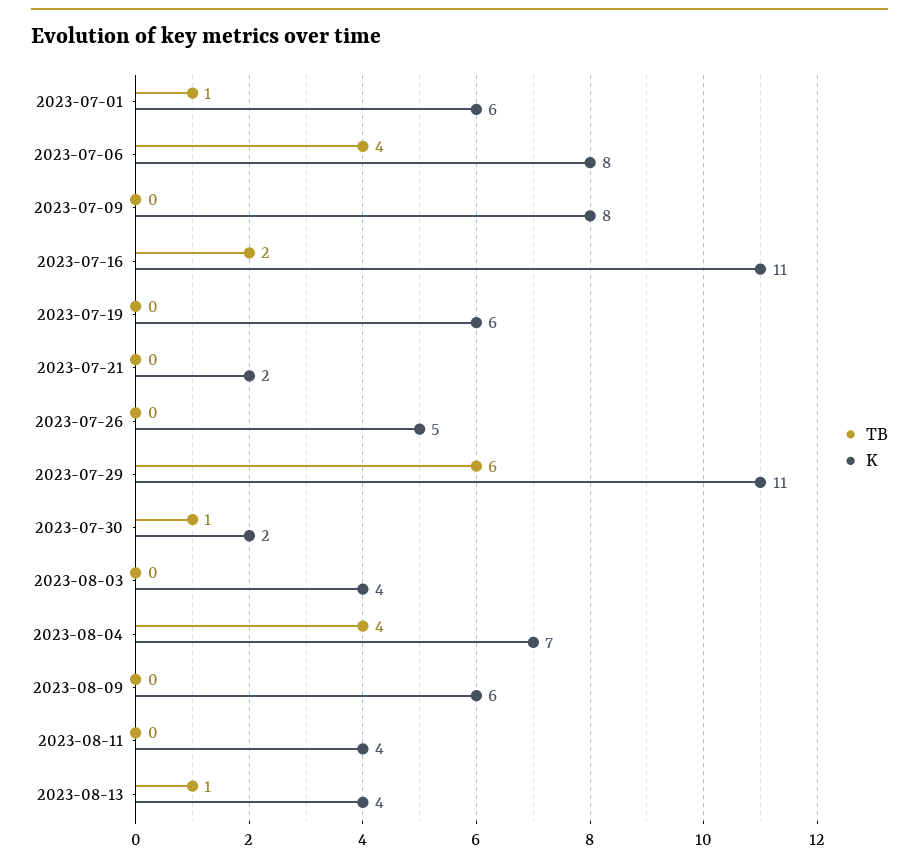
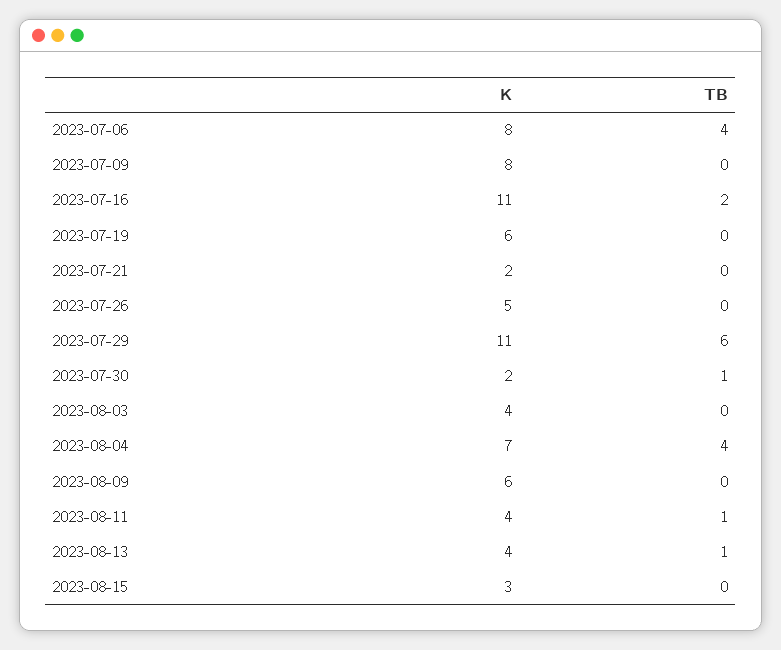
TB, 2023-07-01: 1 -> none
K, 2023-07-01: 6 -> none
TB, 2023-08-11: 0 -> 1
K, 2023-08-15: none -> 3
TB, 2023-08-15: none -> 0

